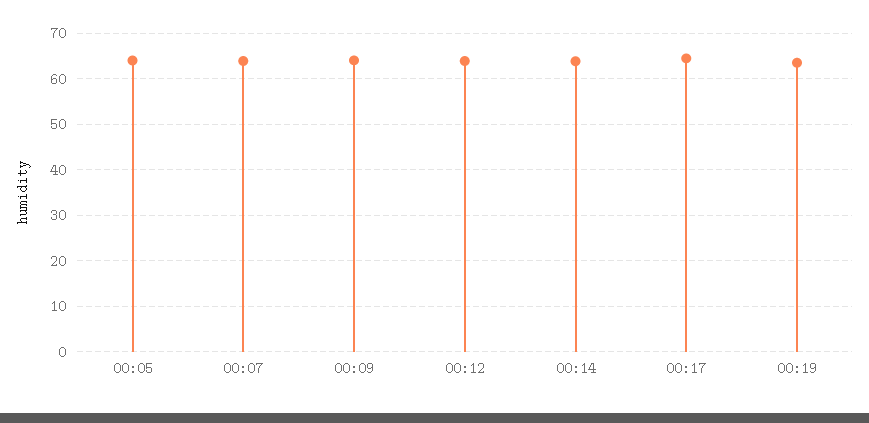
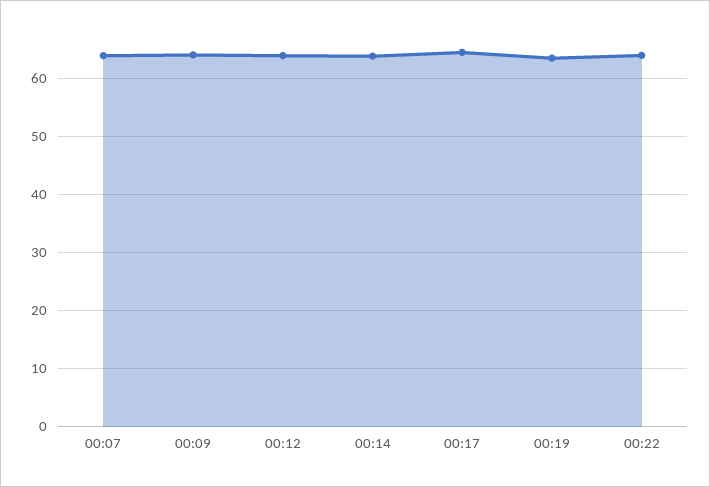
00:05: 64 -> none
00:22: none -> 64

